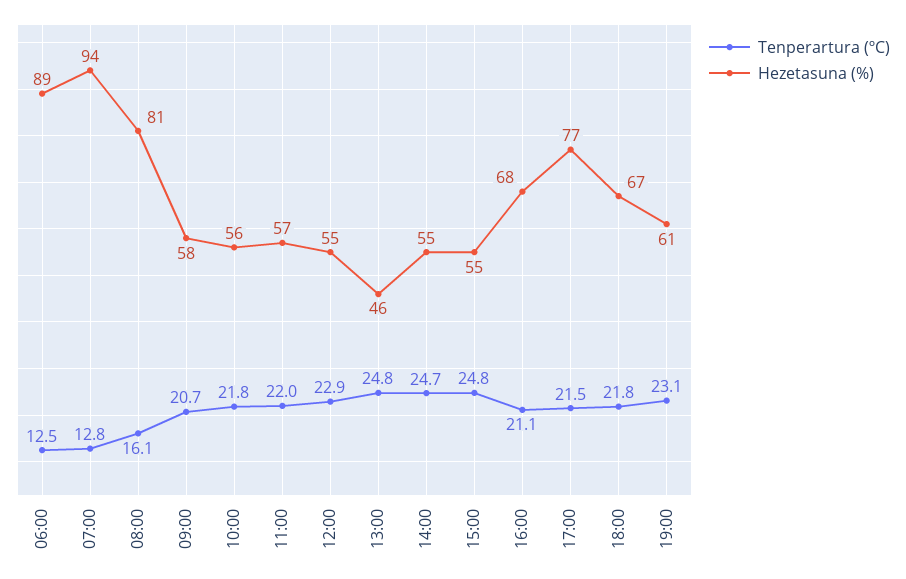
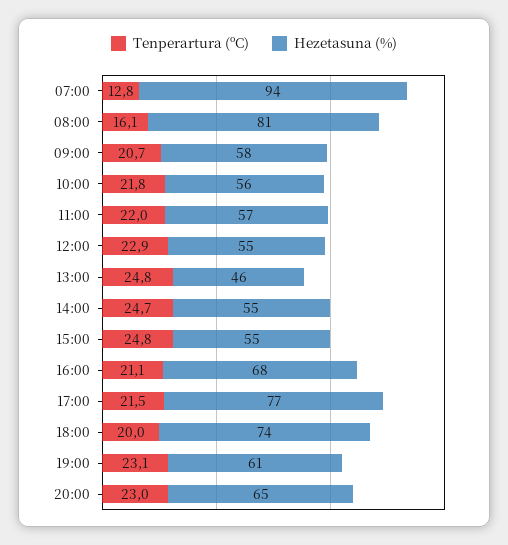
Tenperartura (ºC), 06:00: 12.5 -> none
Hezetasuna (%), 06:00: 89 -> none
Tenperartura (ºC), 18:00: 21.8 -> 20
Hezetasuna (%), 18:00: 67 -> 74
Tenperartura (ºC), 20:00: none -> 23
Hezetasuna (%), 20:00: none -> 65

